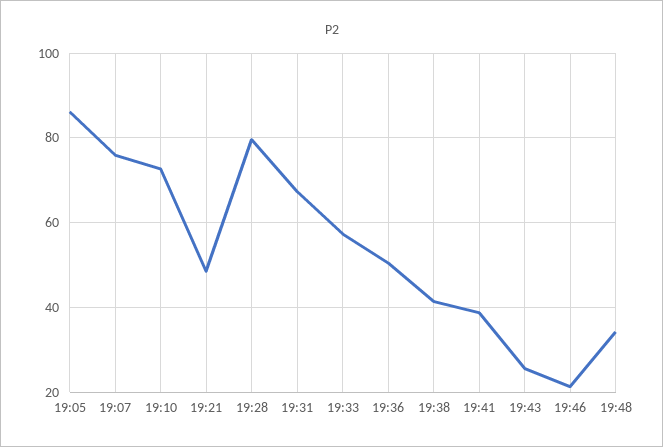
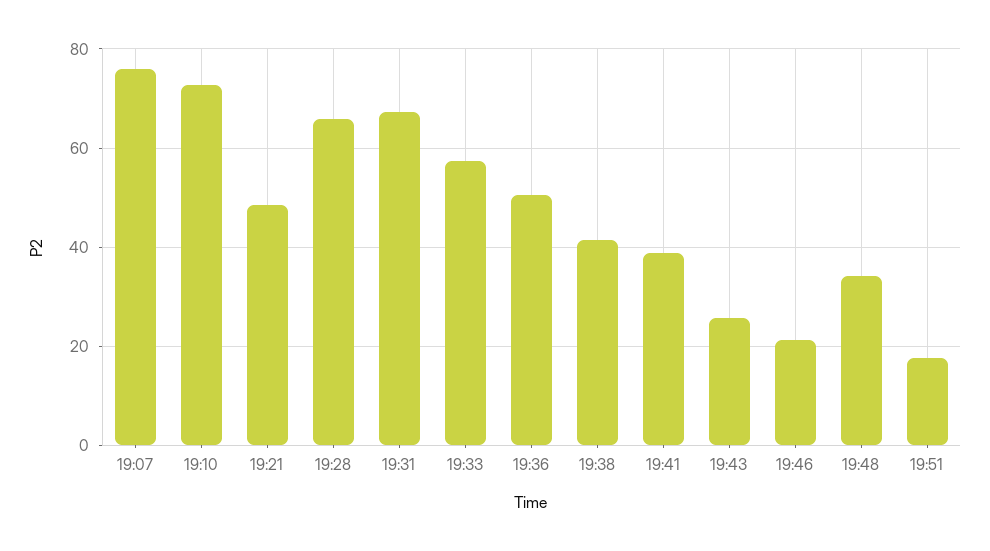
19:05: 86 -> none
19:28: 80 -> 66
19:51: none -> 18

